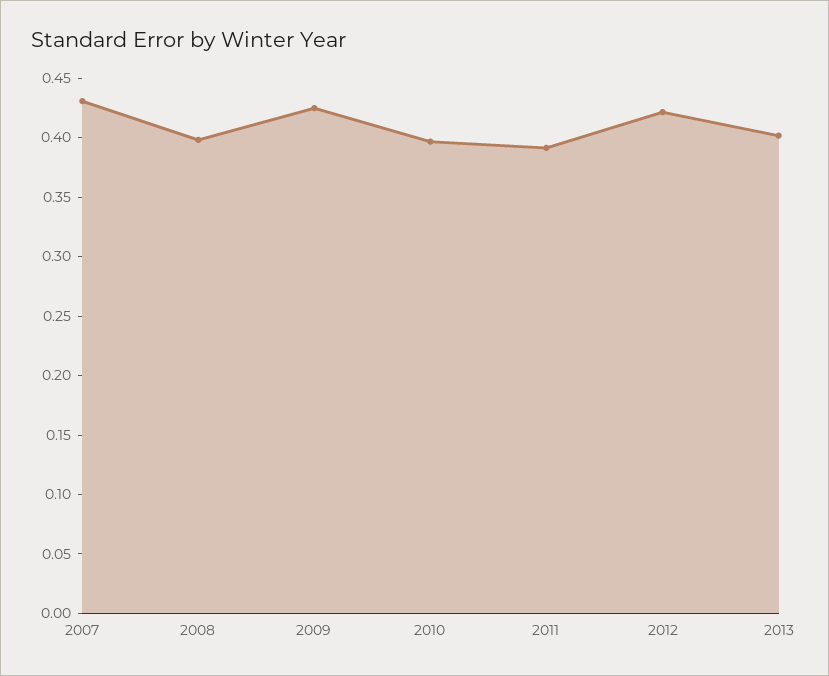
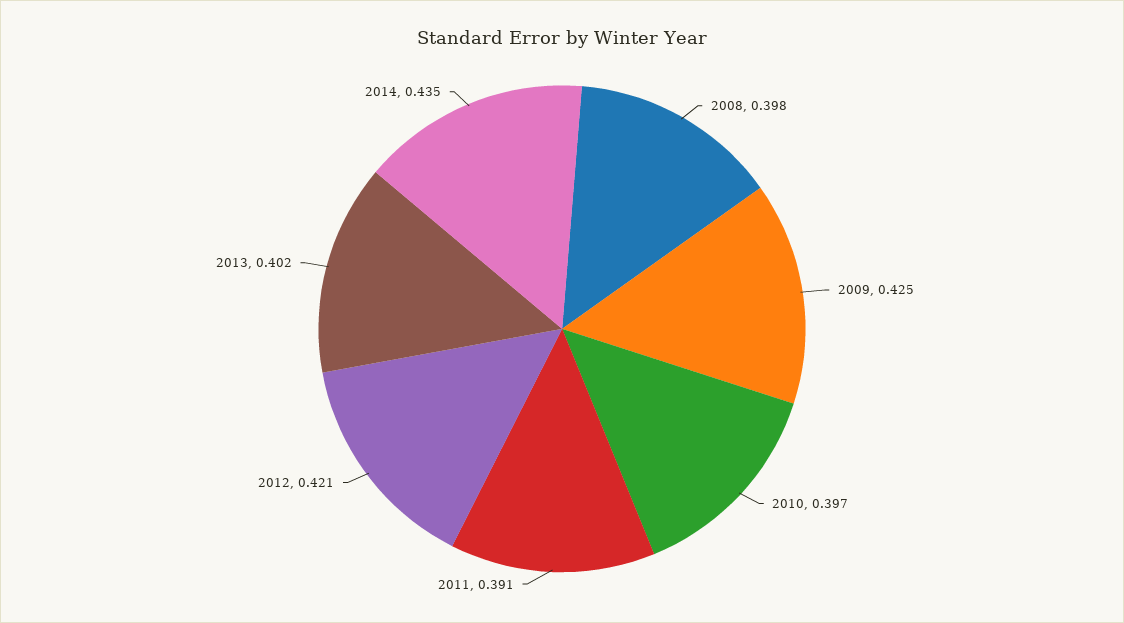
2007: 0.43 -> none
2014: none -> 0.435

